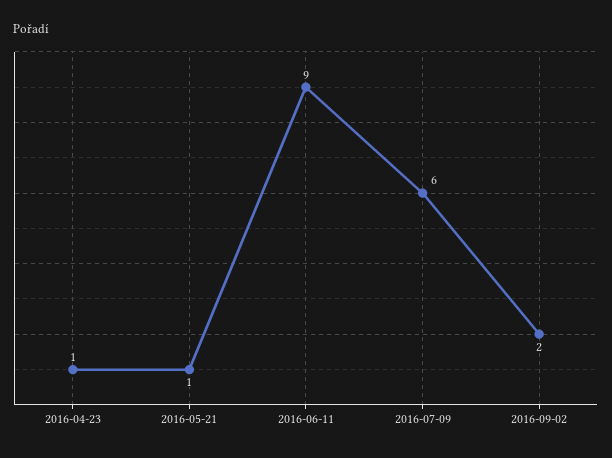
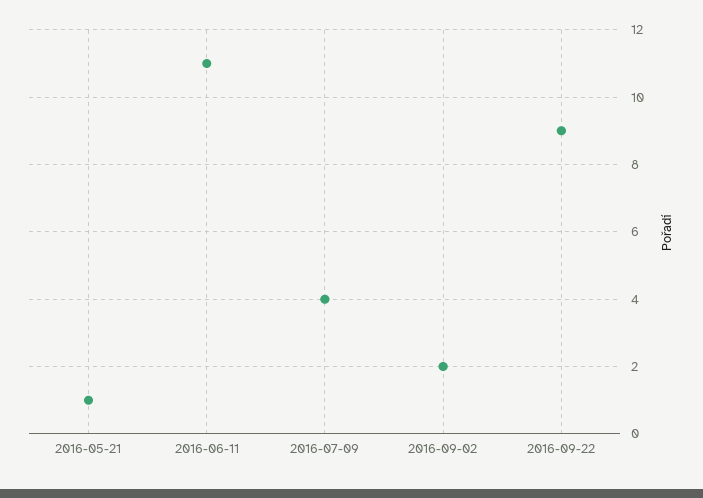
2016-04-23: 1 -> none
2016-06-11: 9 -> 11
2016-07-09: 6 -> 4
2016-09-22: none -> 9

